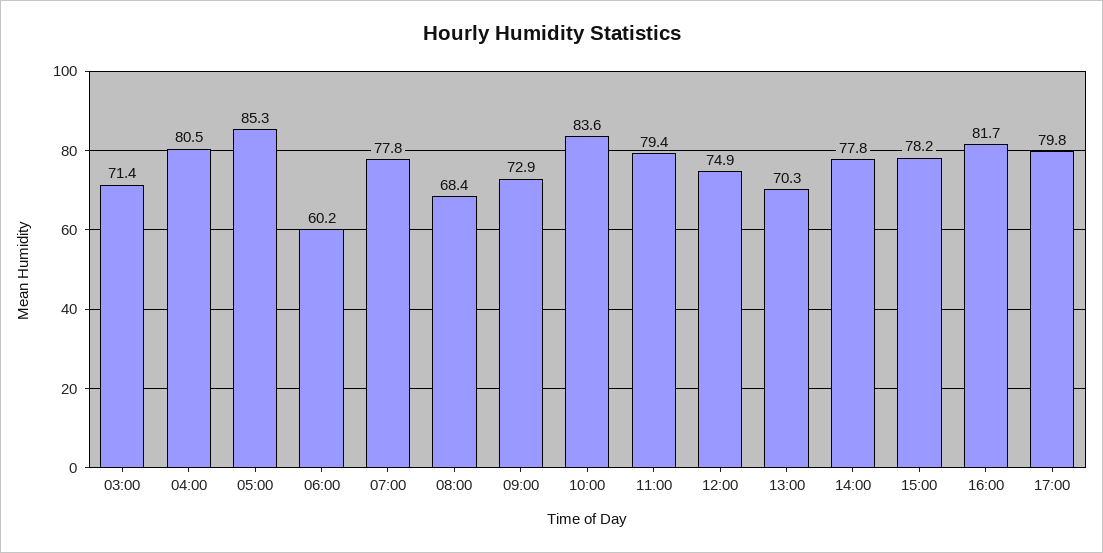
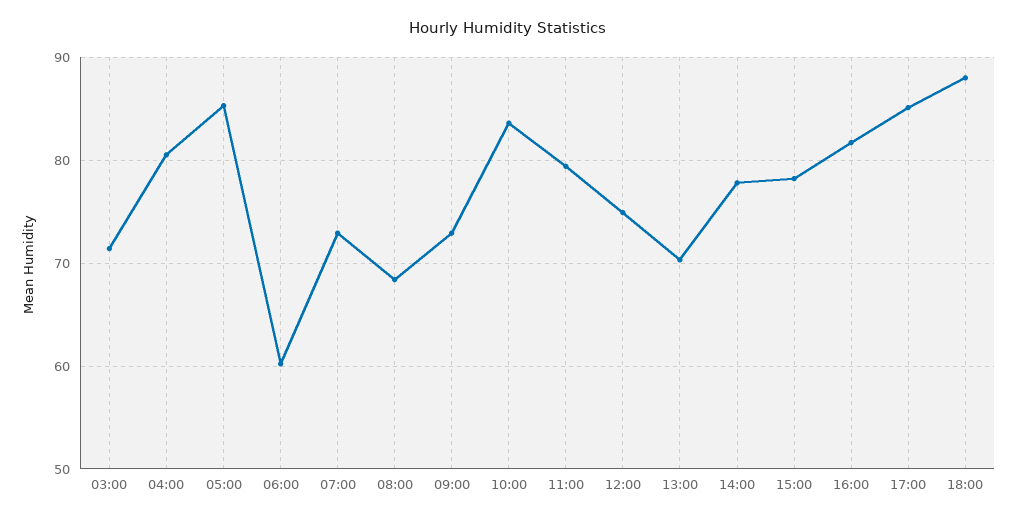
07:00: 77.8 -> 73
17:00: 79.8 -> 85
18:00: none -> 88

